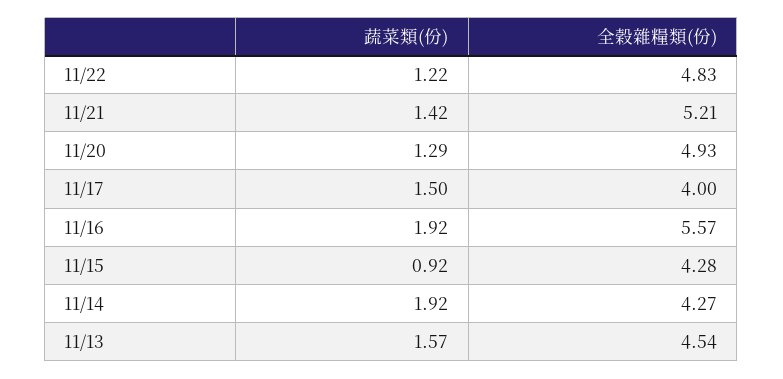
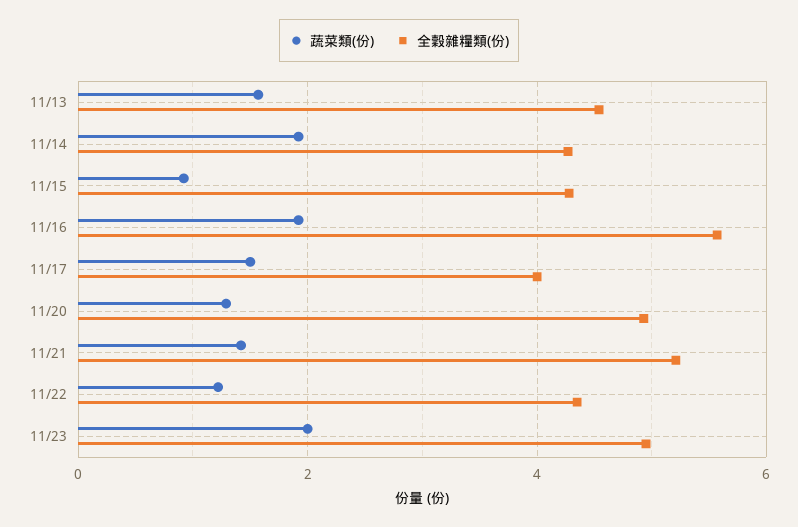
全穀雜糧類(份), 11/22: 4.83 -> 4.4
蔬菜類(份), 11/23: none -> 2
全穀雜糧類(份), 11/23: none -> 5

